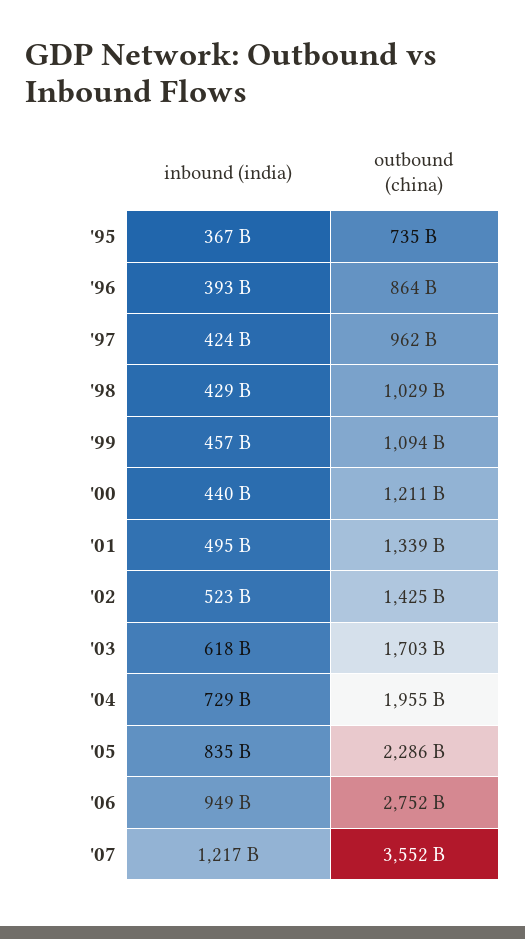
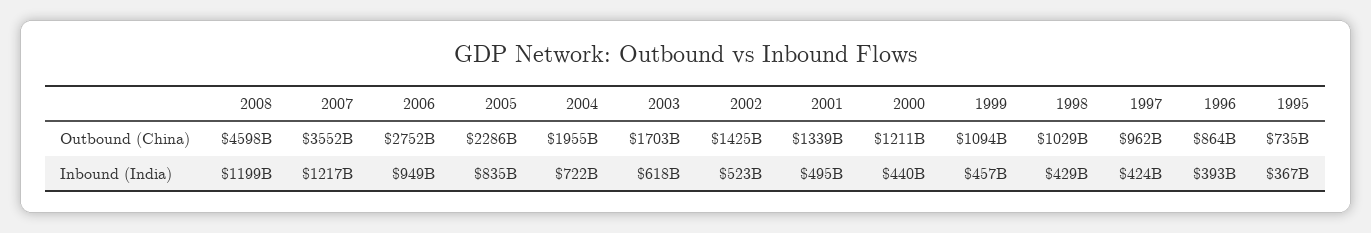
inbound (india), '04: 729000000000 -> 722000000000
outbound (china), 2008: none -> 4598000000000
inbound (india), 2008: none -> 1199000000000

